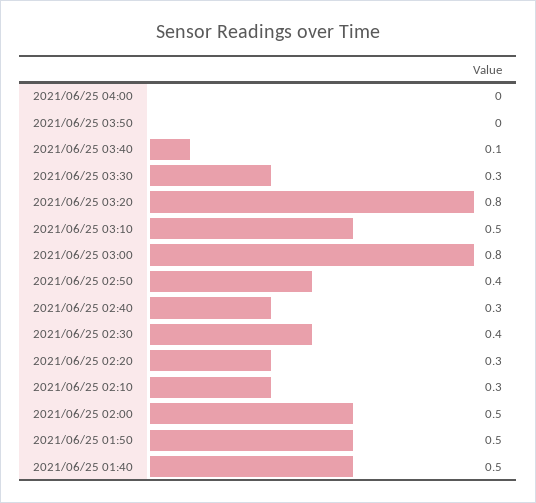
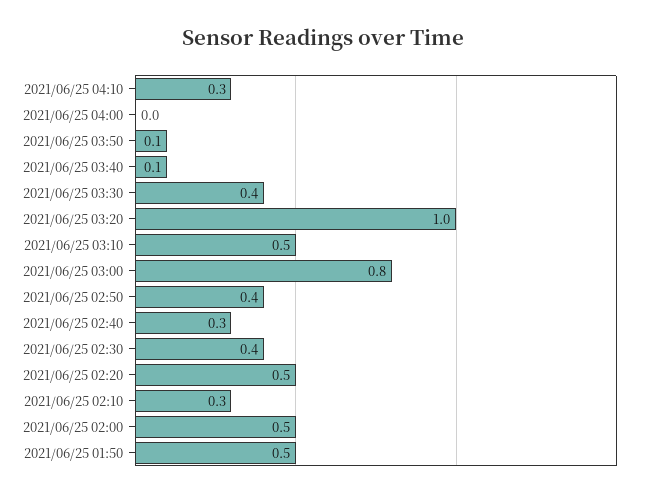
2021/06/25 03:50: 0 -> 0.1
2021/06/25 03:30: 0.3 -> 0.4
2021/06/25 03:20: 0.8 -> 1
2021/06/25 02:20: 0.3 -> 0.5
2021/06/25 01:40: 0.5 -> none
2021/06/25 04:10: none -> 0.3

